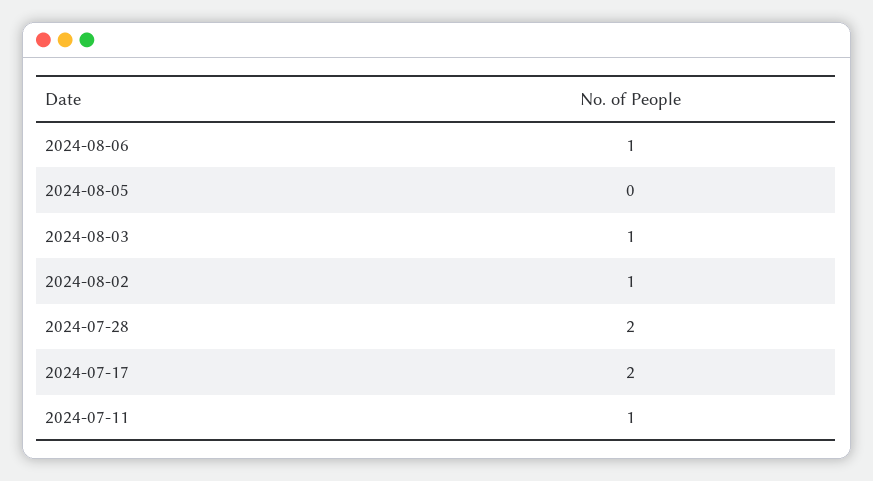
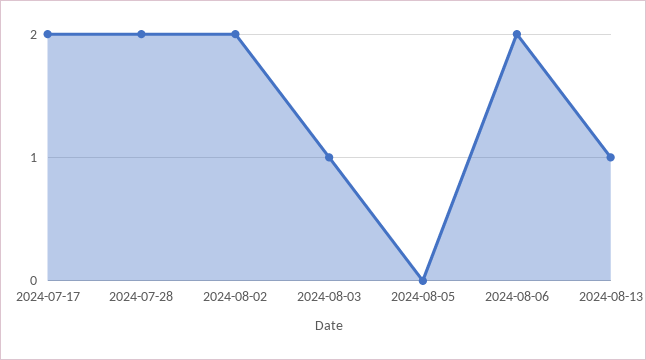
2024-08-06: 1 -> 2
2024-08-02: 1 -> 2
2024-07-11: 1 -> none
2024-08-13: none -> 1

